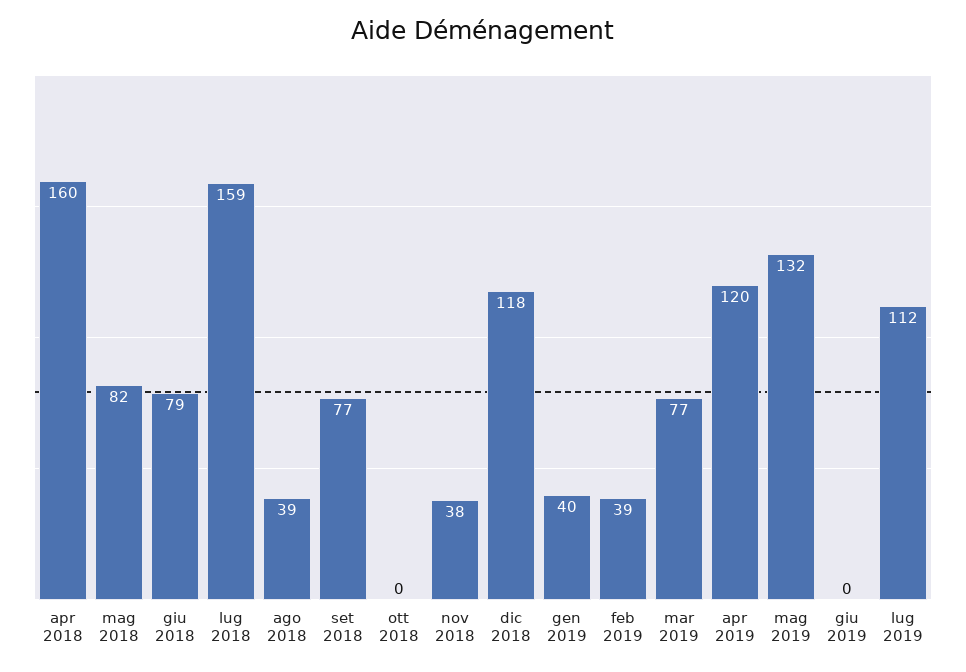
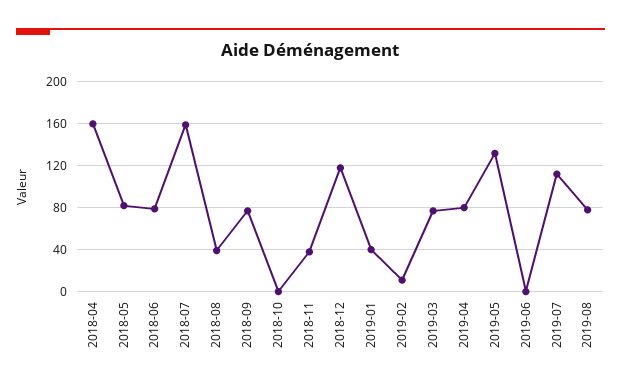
feb 2019: 39 -> 10
apr 2019: 120 -> 80
2019-08: none -> 80

